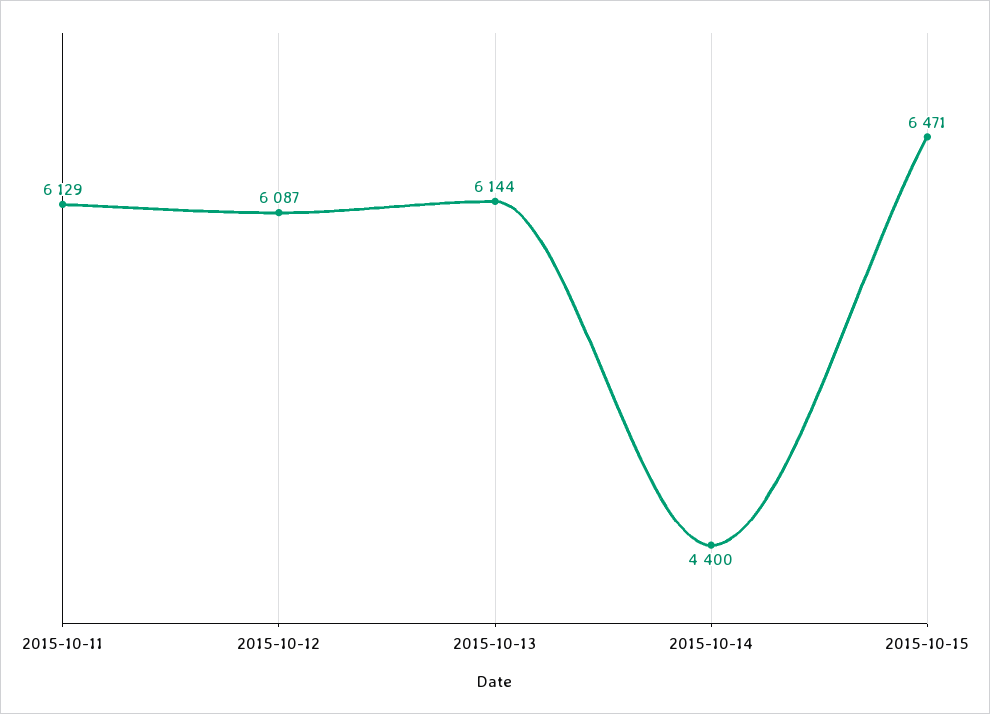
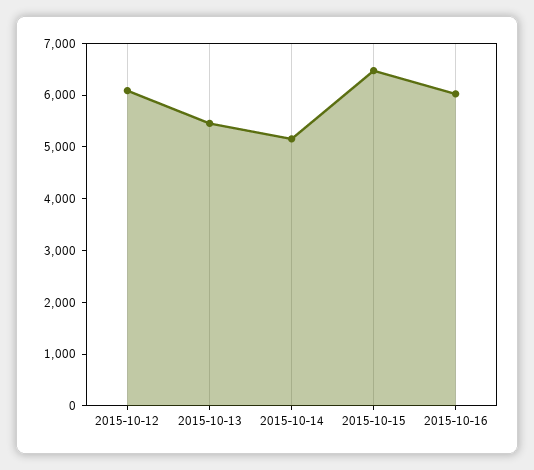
2015-10-11: 6129 -> none
2015-10-13: 6144 -> 5400
2015-10-14: 4400 -> 5200
2015-10-16: none -> 6000

